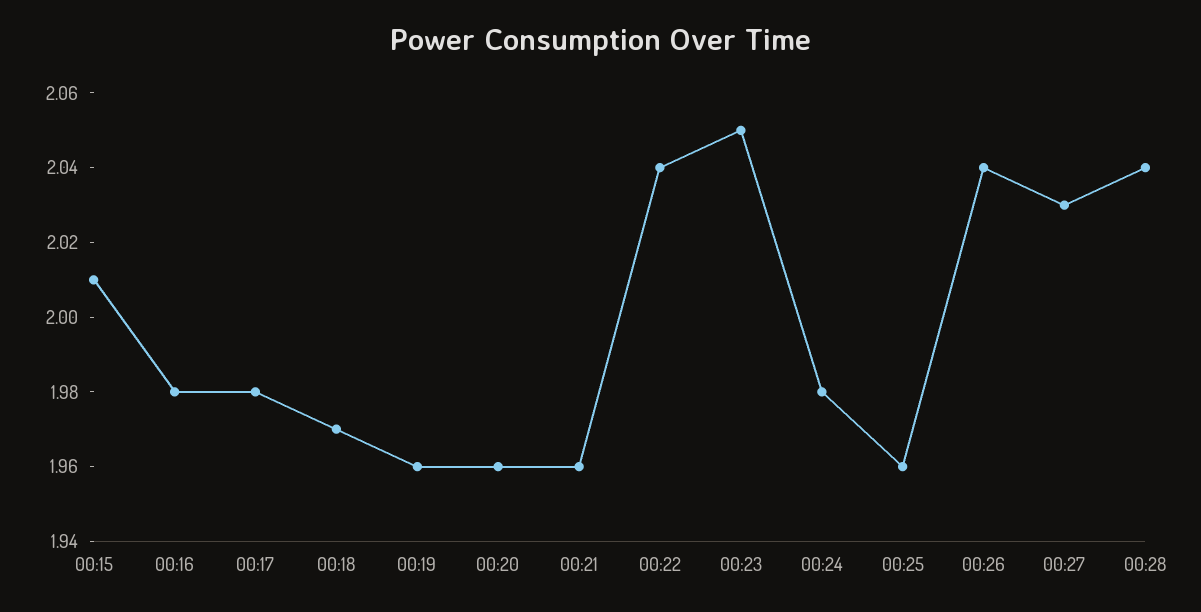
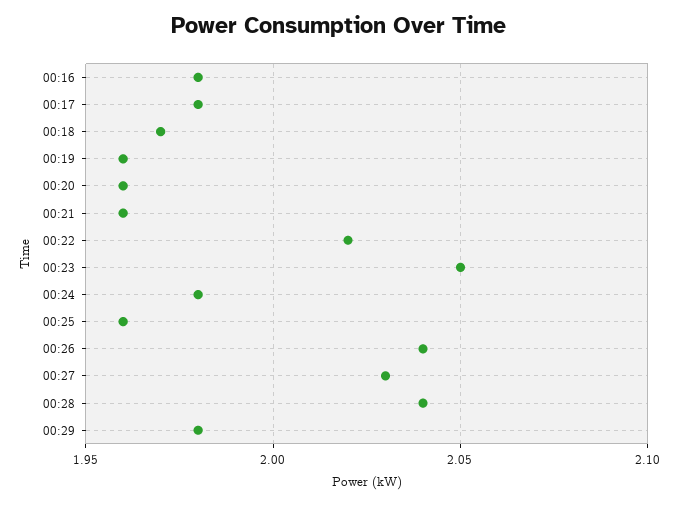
00:15: 2.01 -> none
00:22: 2.04 -> 2.02
00:29: none -> 1.98

